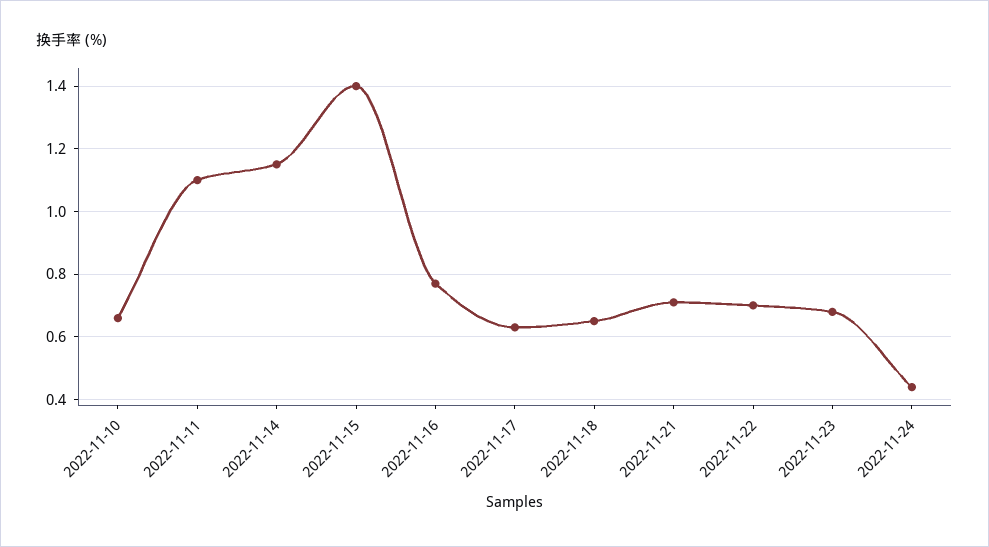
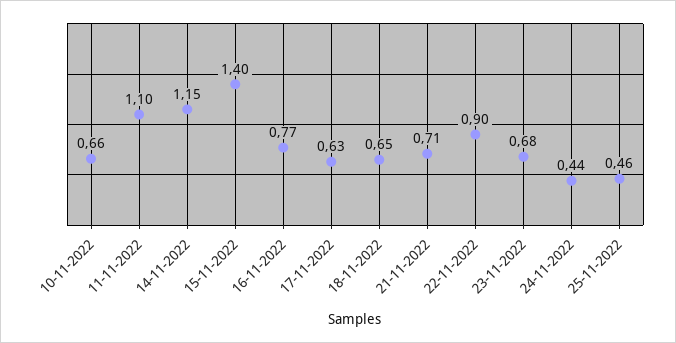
2022-11-22: 0.7 -> 0.9
25-11-2022: none -> 0.46

